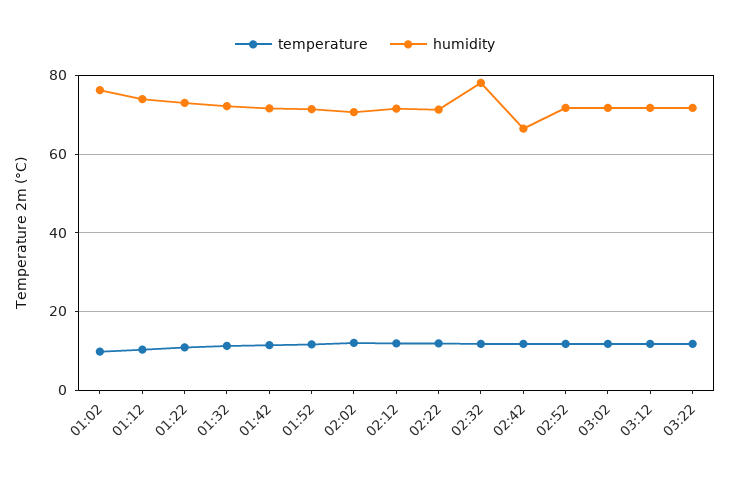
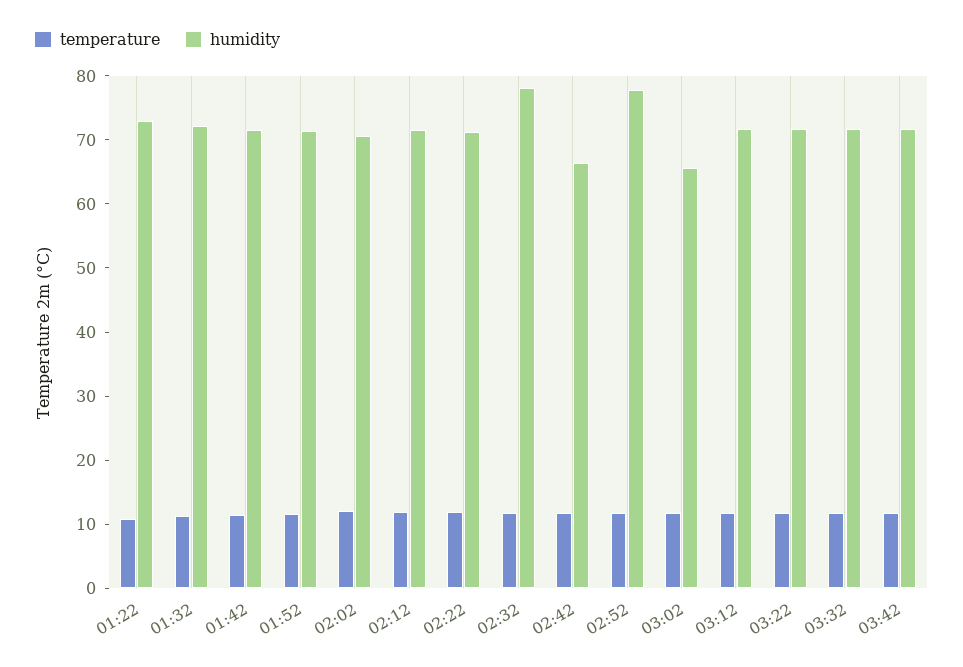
temperature, 01:02: 10 -> none
humidity, 01:02: 76 -> none
temperature, 01:12: 10 -> none
humidity, 01:12: 74 -> none
humidity, 02:52: 72 -> 78
humidity, 03:02: 72 -> 66
temperature, 03:32: none -> 12
humidity, 03:32: none -> 72
temperature, 03:42: none -> 12
humidity, 03:42: none -> 72

